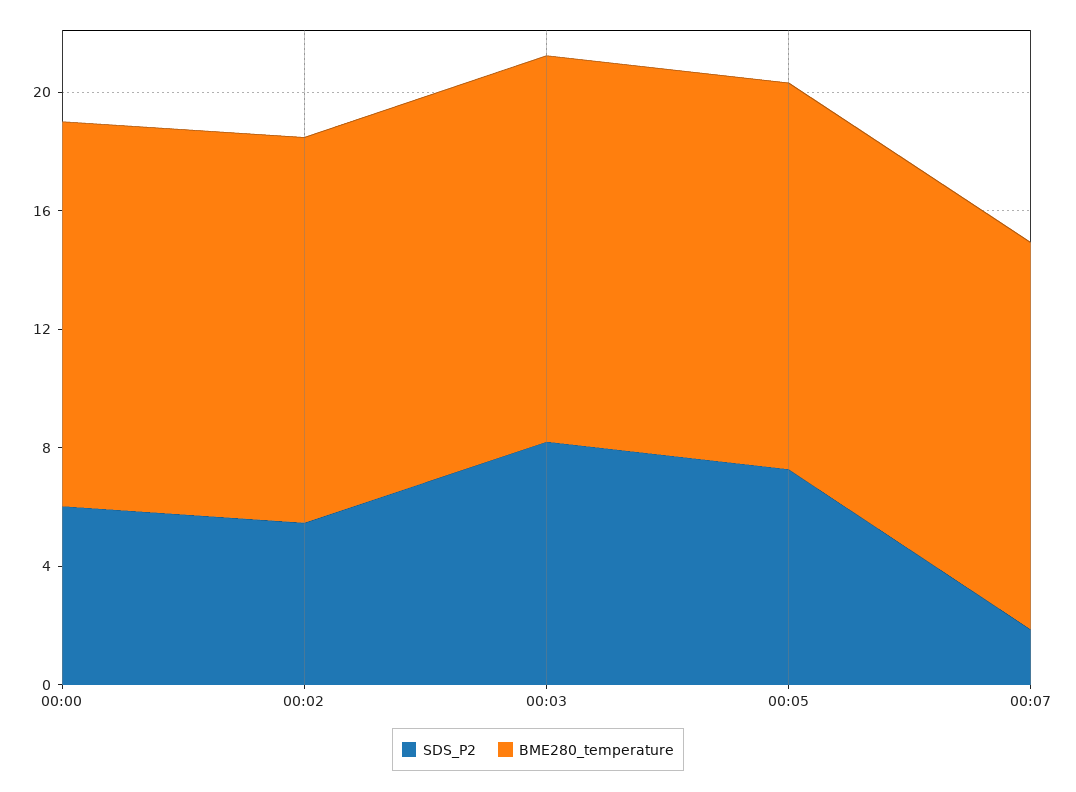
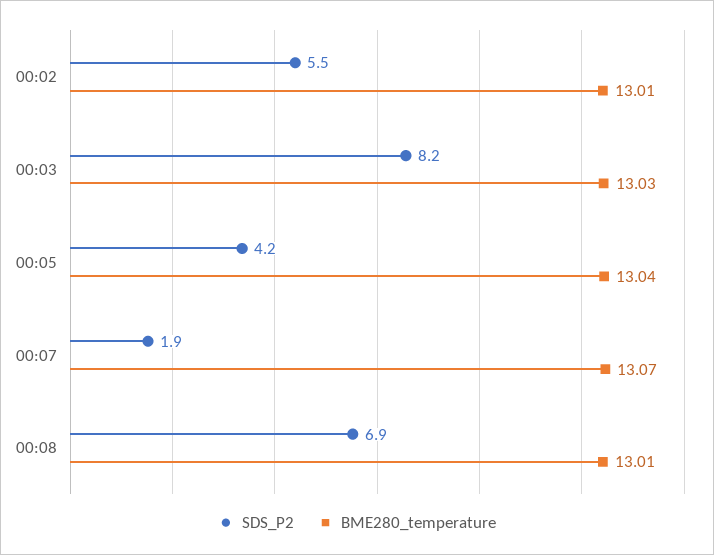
SDS_P2, 00:00: 6 -> none
BME280_temperature, 00:00: 13 -> none
SDS_P2, 00:05: 7 -> 4.2
SDS_P2, 00:08: none -> 6.9
BME280_temperature, 00:08: none -> 13.01

